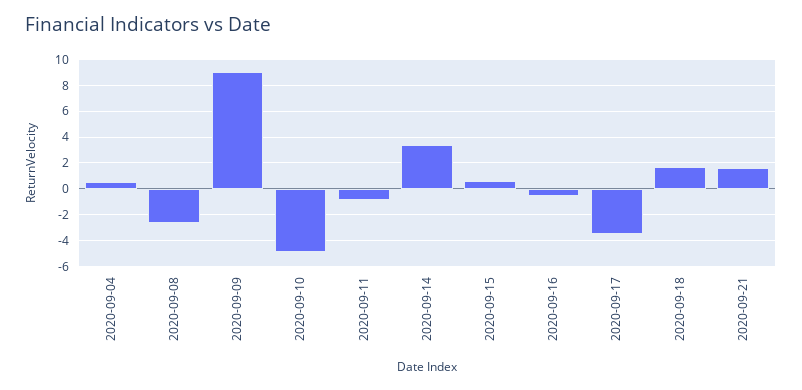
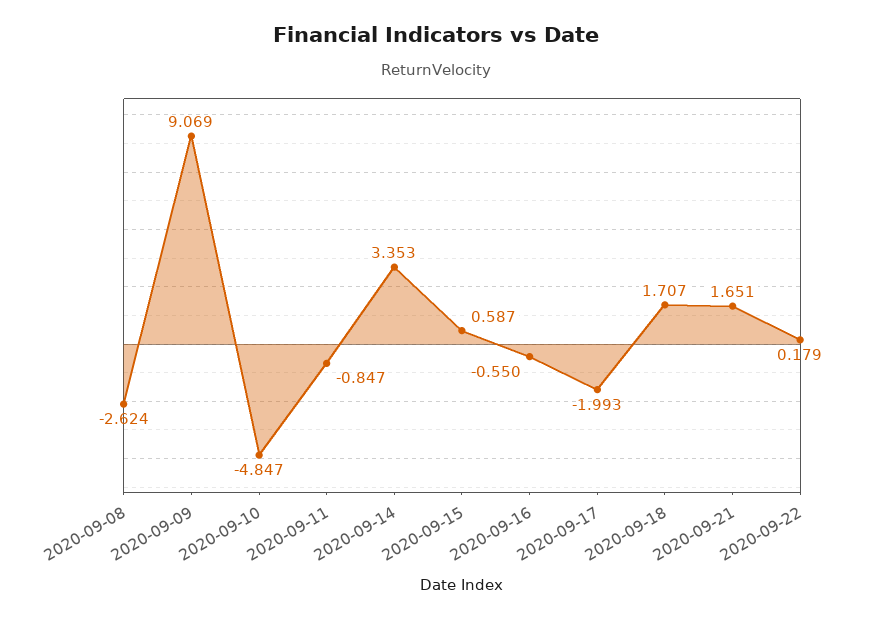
2020-09-04: 0.5 -> none
2020-09-17: -3.5 -> -1.993
2020-09-22: none -> 0.179

